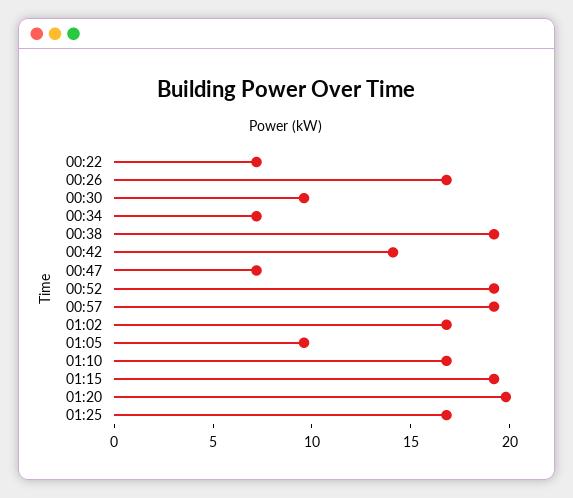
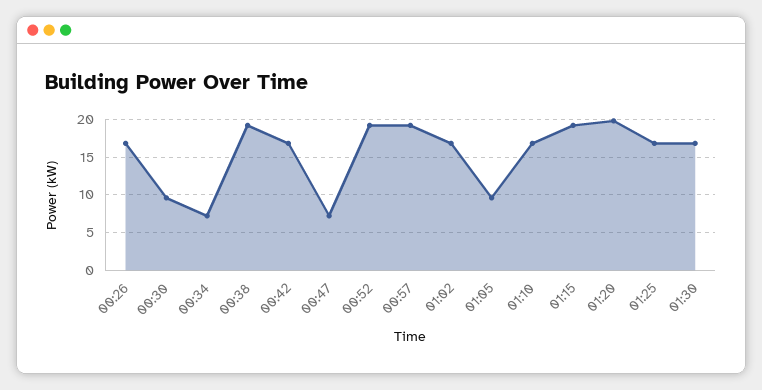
00:22: 7 -> none
00:42: 14 -> 17
01:30: none -> 17

